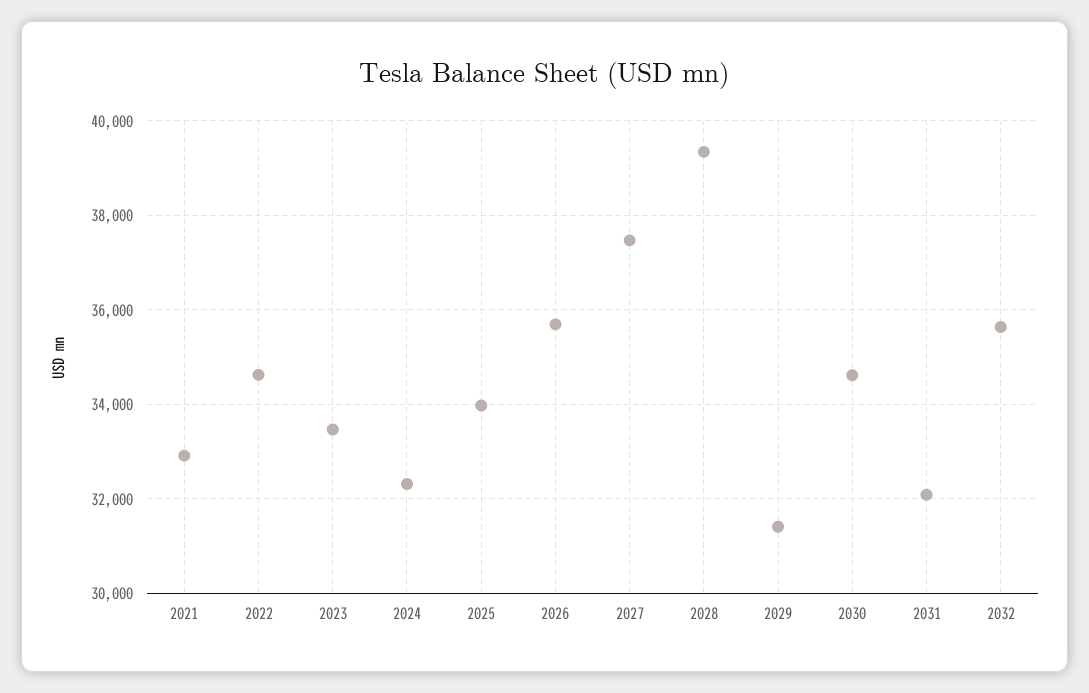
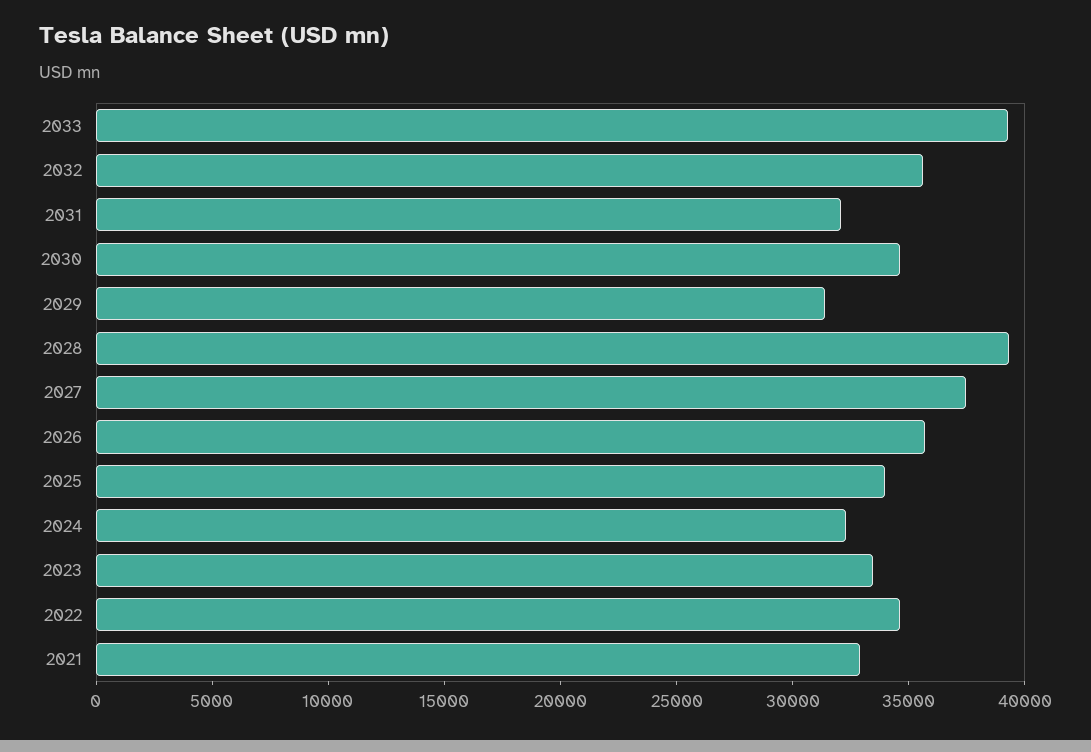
2033: none -> 39000

